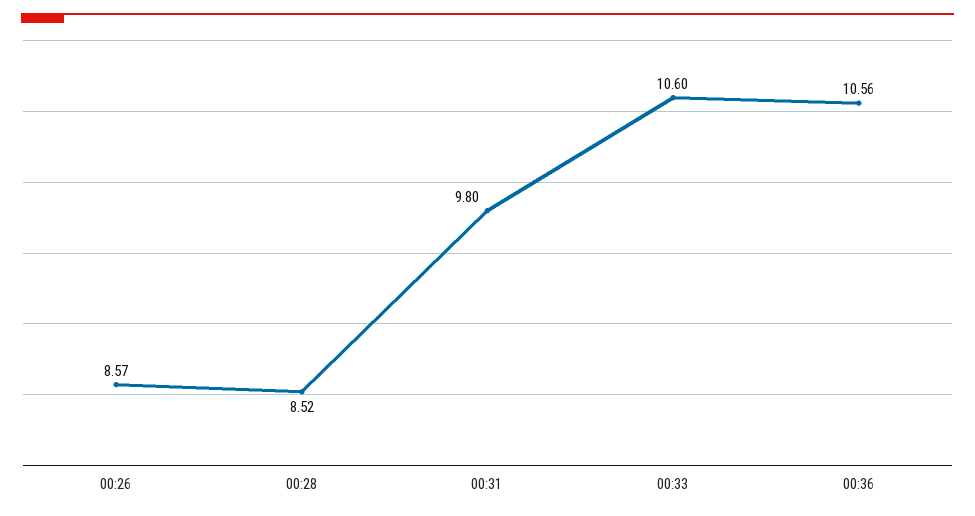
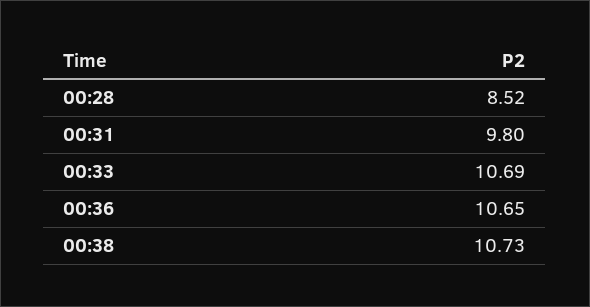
00:26: 8.57 -> none
00:33: 10.6 -> 10.69
00:36: 10.56 -> 10.65
00:38: none -> 10.73

